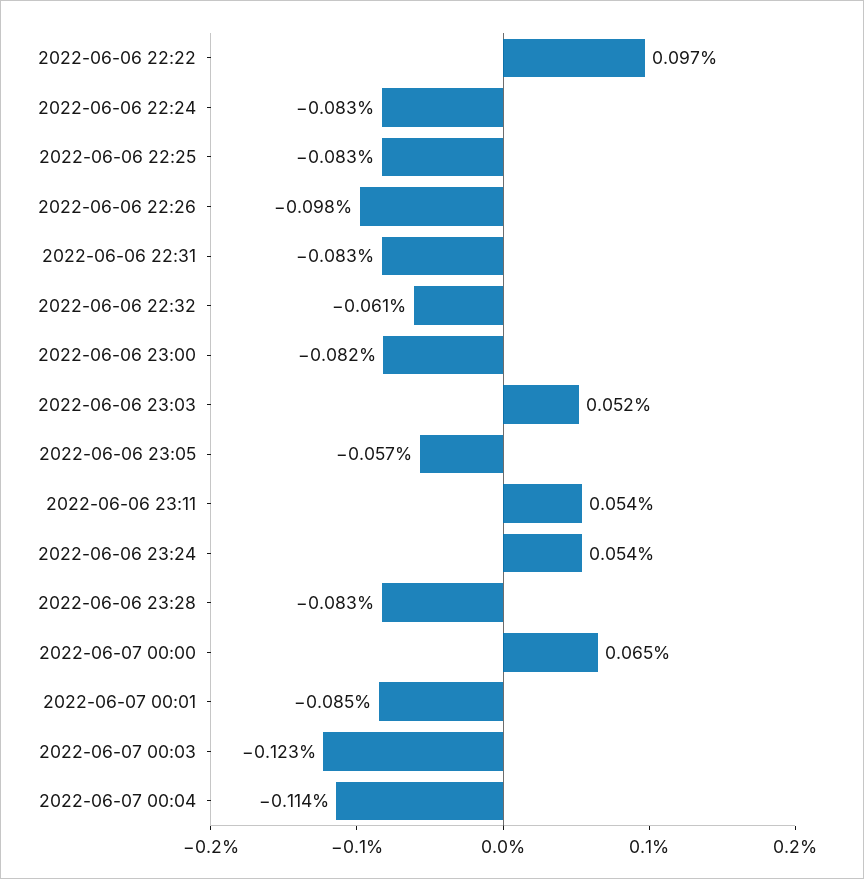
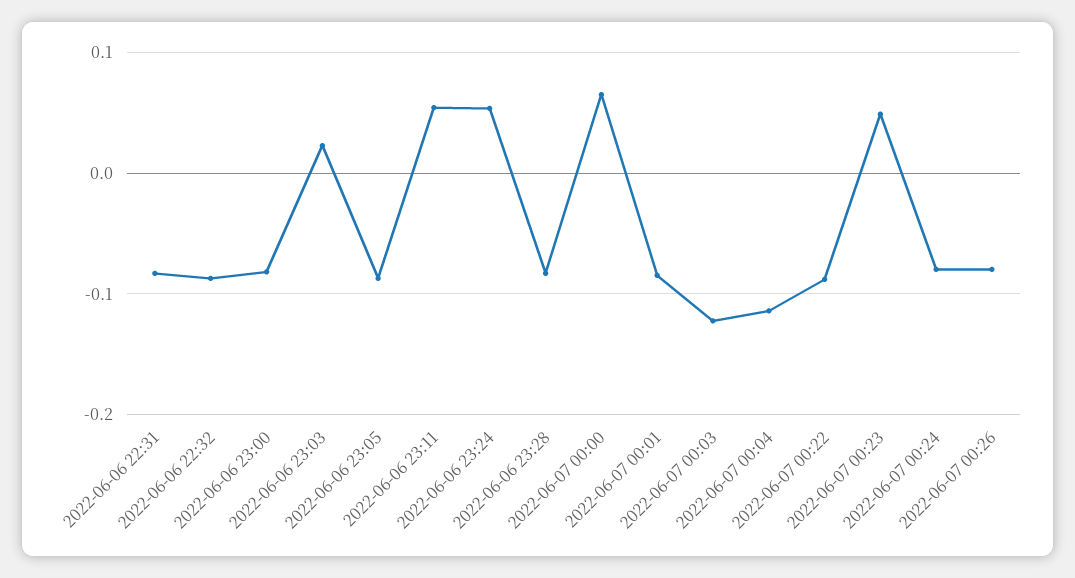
2022-06-06 22:22: 0.097 -> none
2022-06-06 22:24: -0.083 -> none
2022-06-06 22:25: -0.083 -> none
2022-06-06 22:26: -0.098 -> none
2022-06-06 22:32: -0.061 -> -0.09
2022-06-06 23:03: 0.052 -> 0.02
2022-06-06 23:05: -0.057 -> -0.09
2022-06-07 00:22: none -> -0.09
2022-06-07 00:23: none -> 0.05
2022-06-07 00:24: none -> -0.08
2022-06-07 00:26: none -> -0.08

